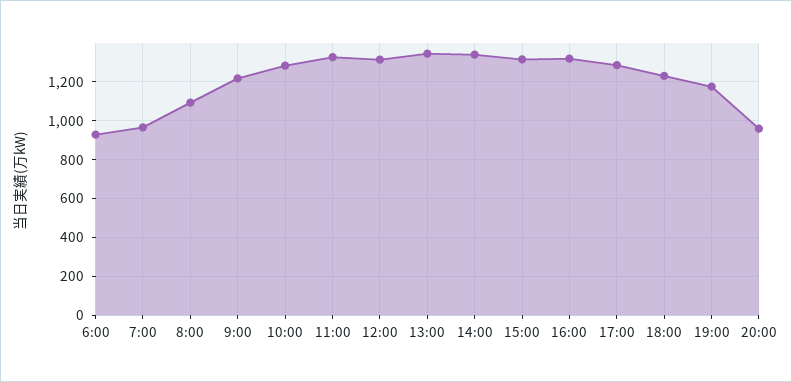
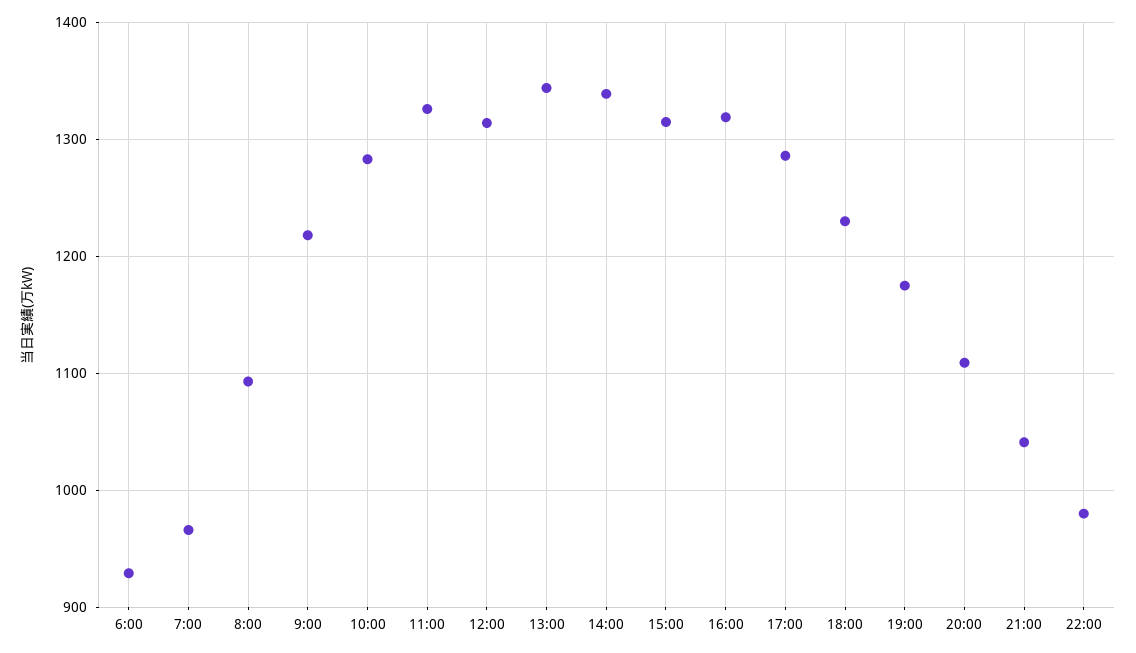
20:00: 950 -> 1110
21:00: none -> 1040
22:00: none -> 980

